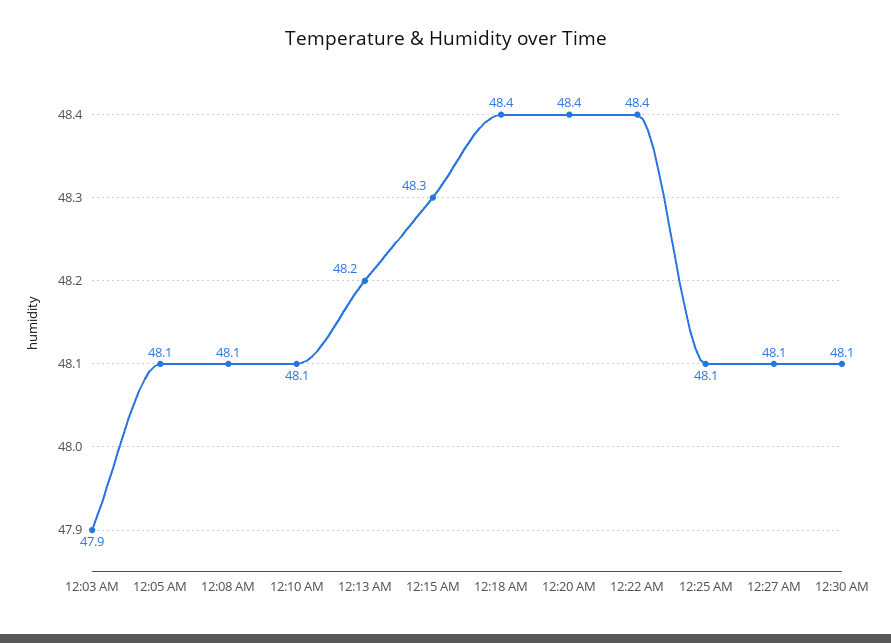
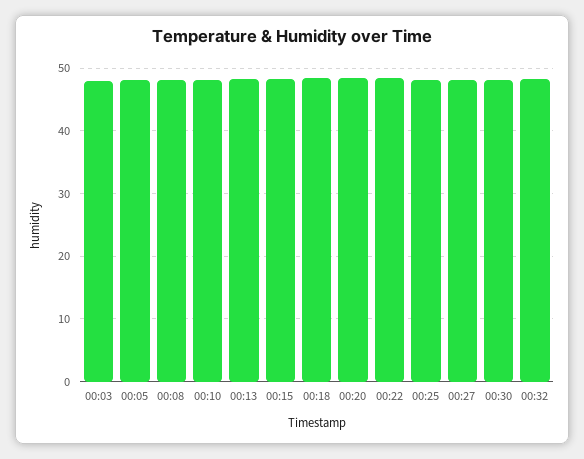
00:32: none -> 48

